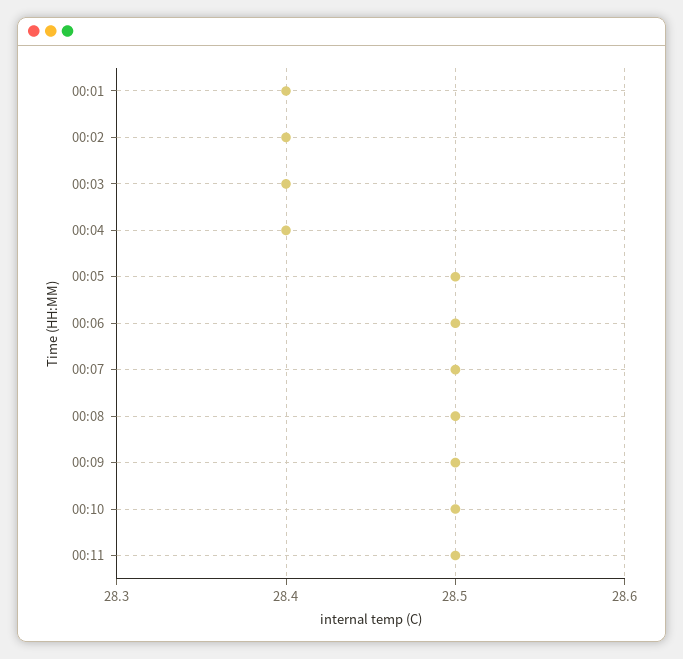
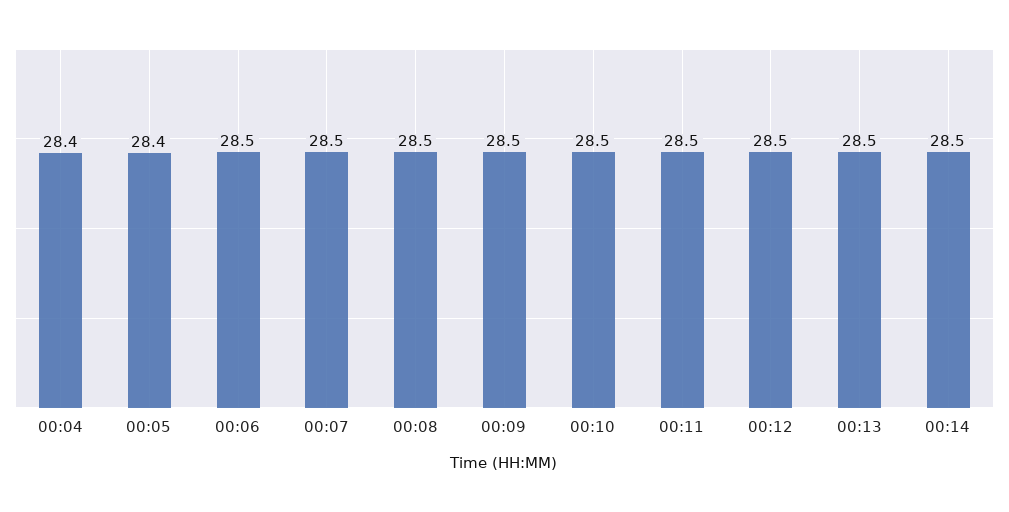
00:01: 28.4 -> none
00:02: 28.4 -> none
00:03: 28.4 -> none
00:05: 28.5 -> 28.4
00:12: none -> 28.5
00:13: none -> 28.5
00:14: none -> 28.5

